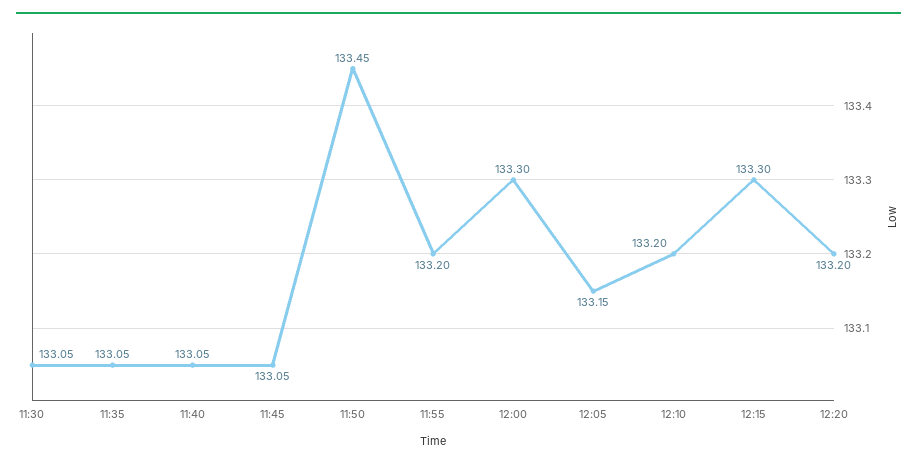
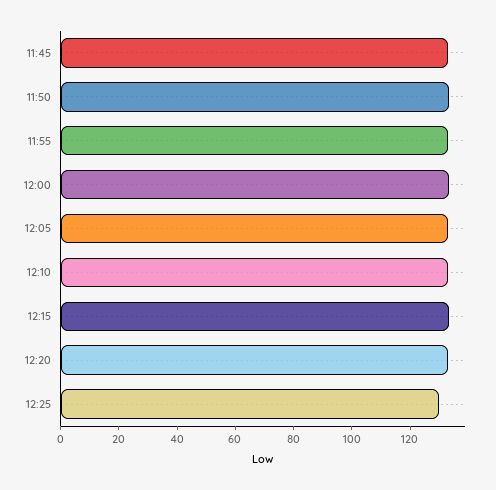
11:30: 133.05 -> none
11:35: 133.05 -> none
11:40: 133.05 -> none
12:25: none -> 130

